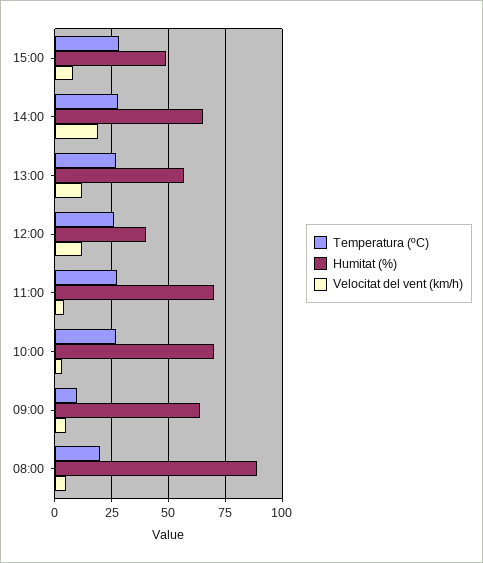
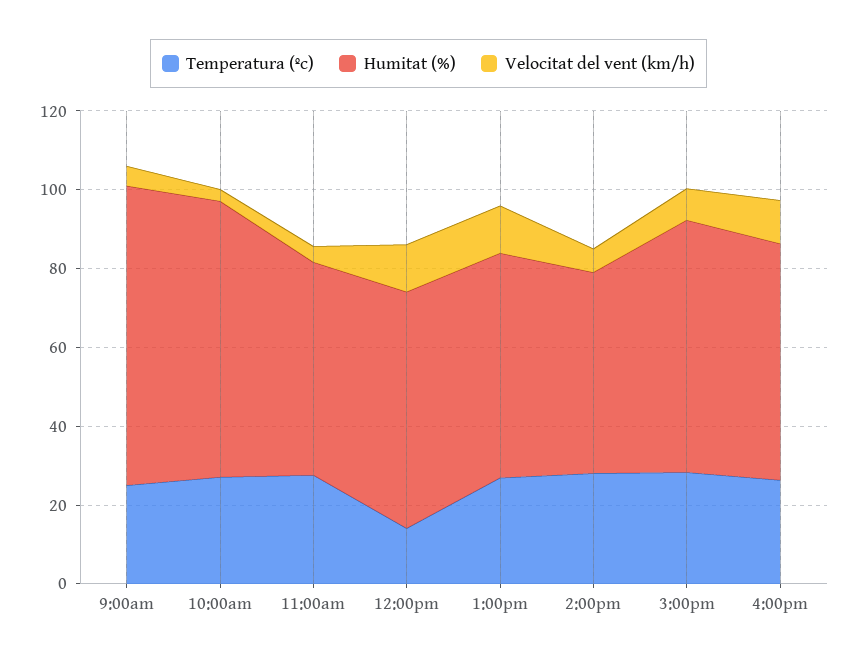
Humitat (%), 15:00: 50 -> 65
Humitat (%), 14:00: 65 -> 50
Velocitat del vent (km/h), 14:00: 20 -> 5
Temperatura (ºC), 12:00: 25 -> 15
Humitat (%), 12:00: 40 -> 60
Humitat (%), 11:00: 70 -> 55
Temperatura (ºC), 09:00: 10 -> 25
Humitat (%), 09:00: 65 -> 75
Temperatura (ºC), 08:00: 20 -> none
Humitat (%), 08:00: 90 -> none
Velocitat del vent (km/h), 08:00: 5 -> none
Temperatura (ºC), 4:00pm: none -> 25
Humitat (%), 4:00pm: none -> 60
Velocitat del vent (km/h), 4:00pm: none -> 10

